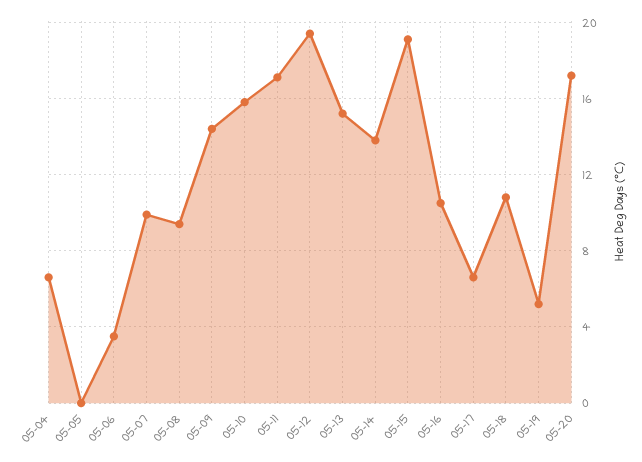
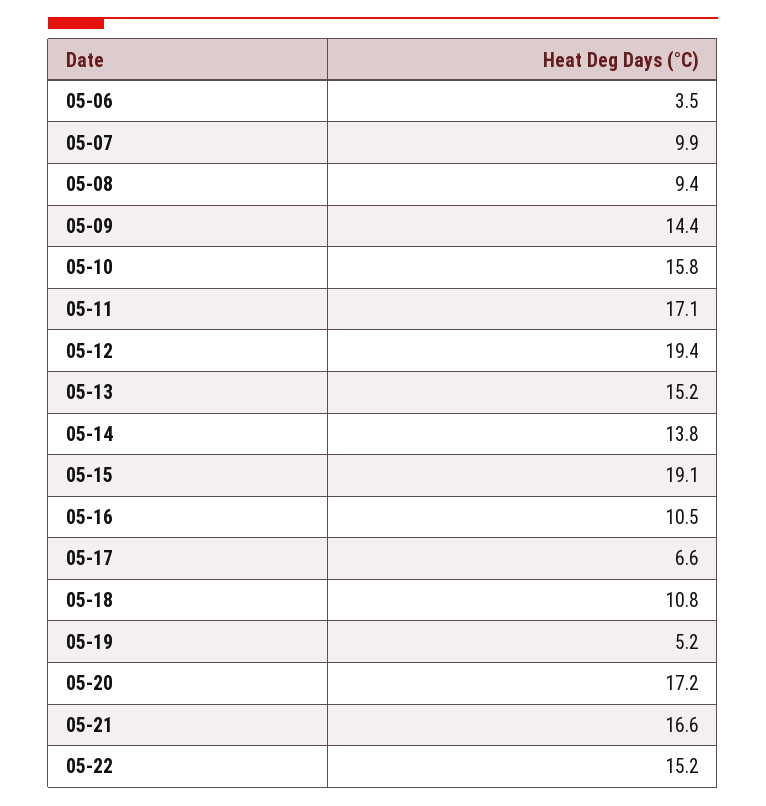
05-04: 6.5 -> none
05-05: 0 -> none
05-21: none -> 16.6
05-22: none -> 15.2

